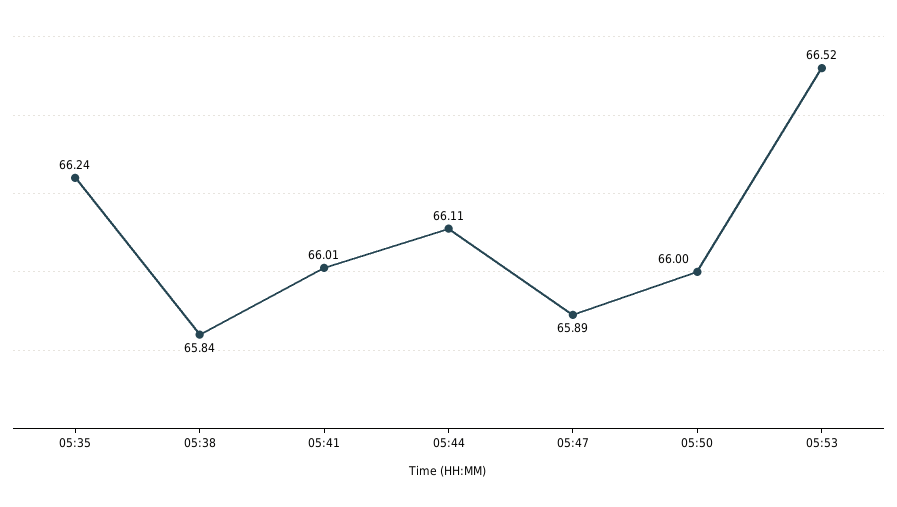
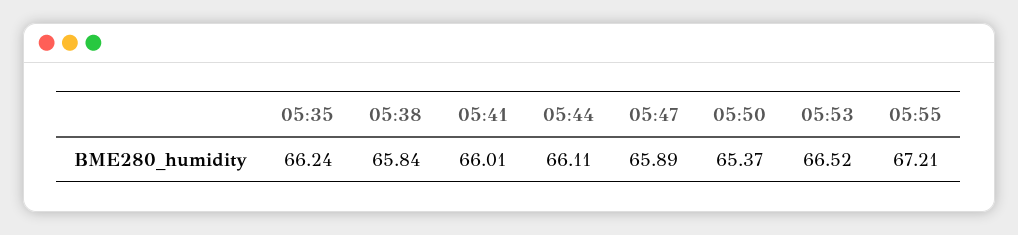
05:50: 66 -> 65.37
05:55: none -> 67.21

